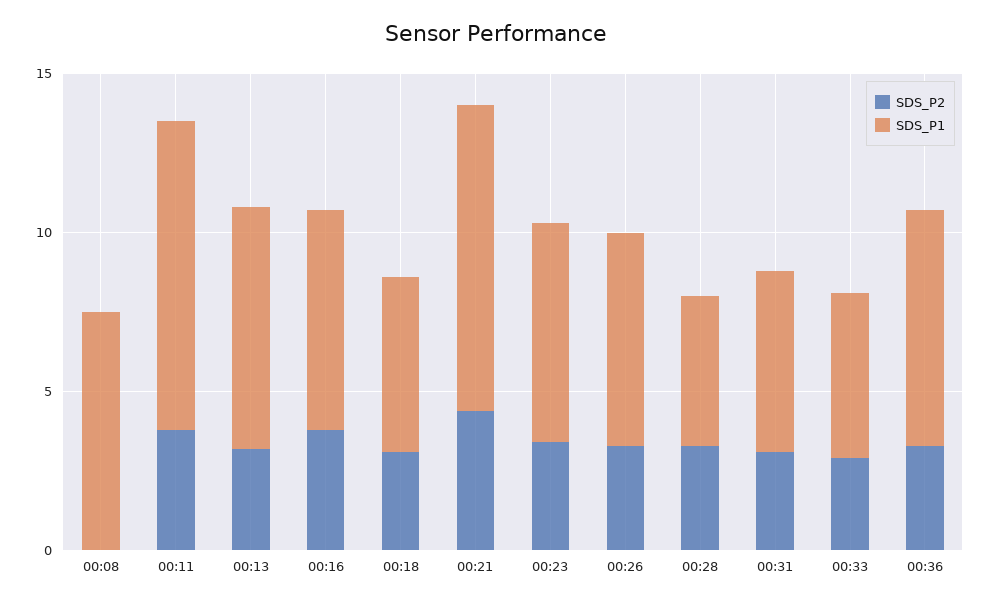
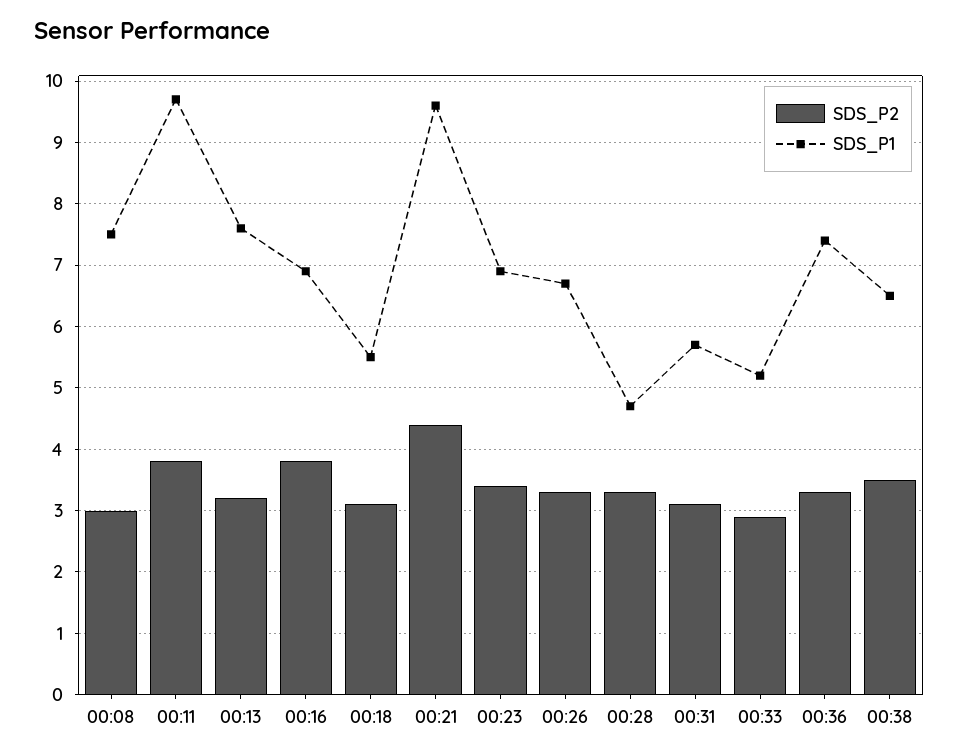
SDS_P2, 00:08: 0 -> 3
SDS_P2, 00:38: none -> 3.5
SDS_P1, 00:38: none -> 6.5

